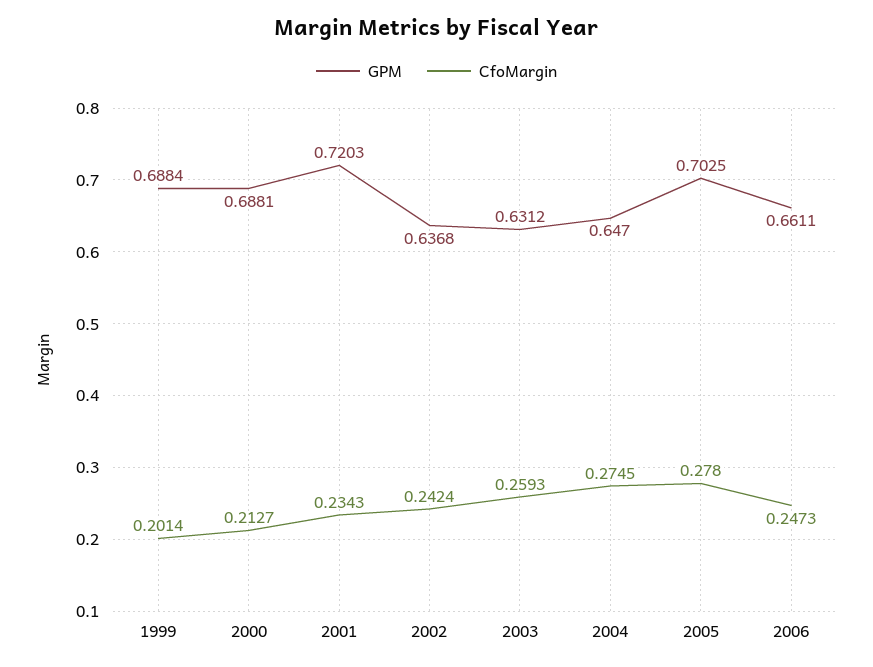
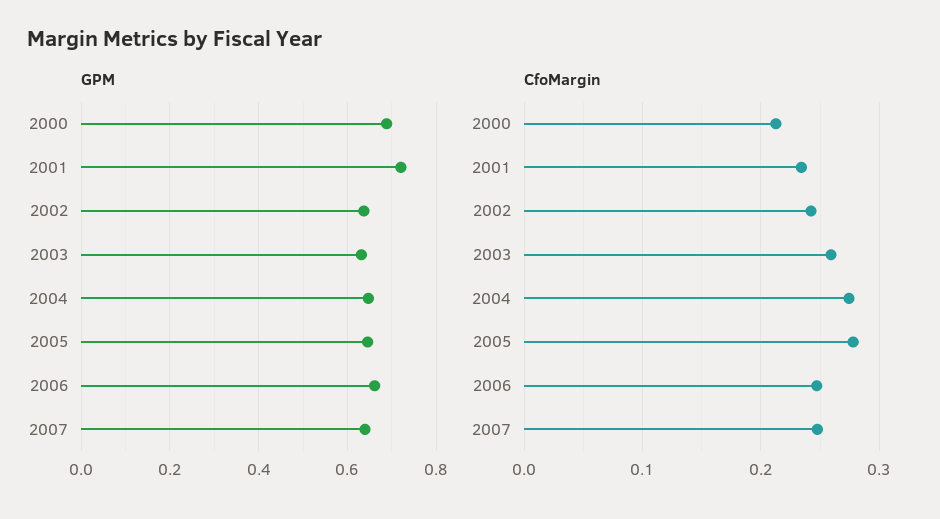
GPM, 1999: 0.6884 -> none
CfoMargin, 1999: 0.2014 -> none
GPM, 2005: 0.7025 -> 0.64
GPM, 2007: none -> 0.64
CfoMargin, 2007: none -> 0.25

